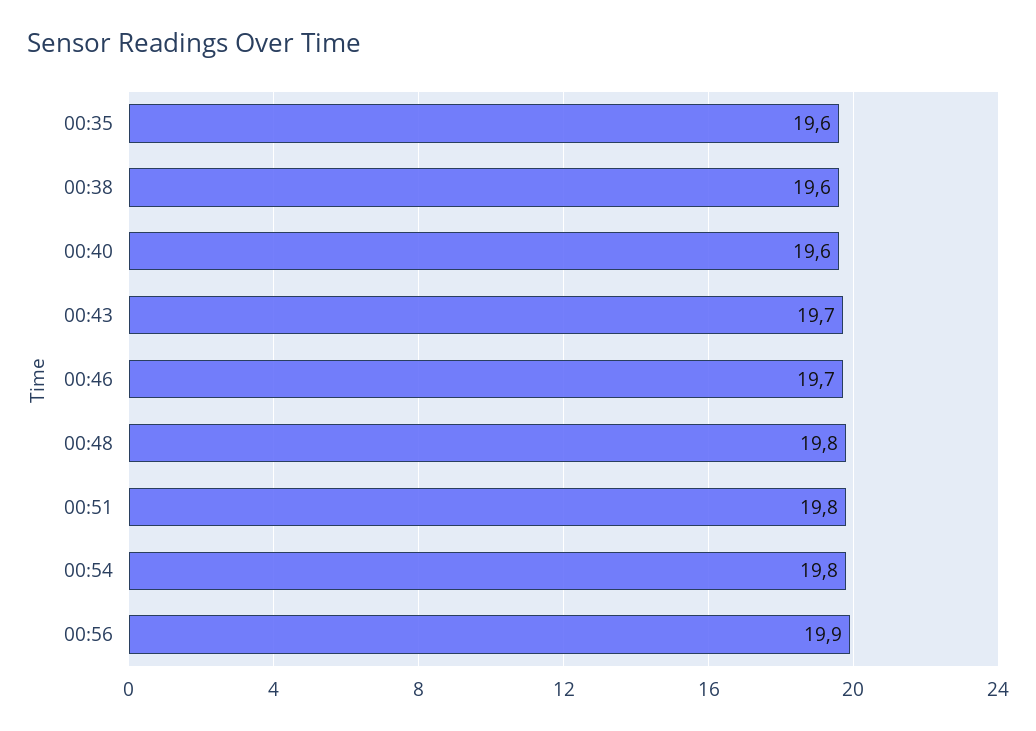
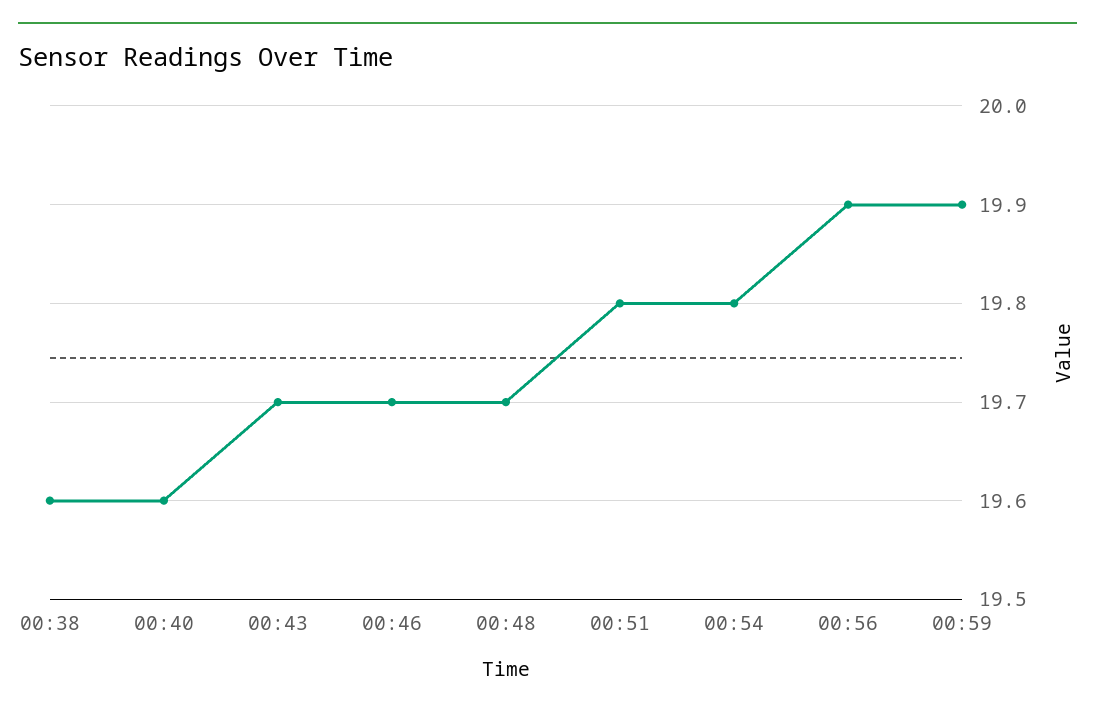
00:35: 19.6 -> none
00:48: 19.8 -> 19.7
00:59: none -> 19.9

